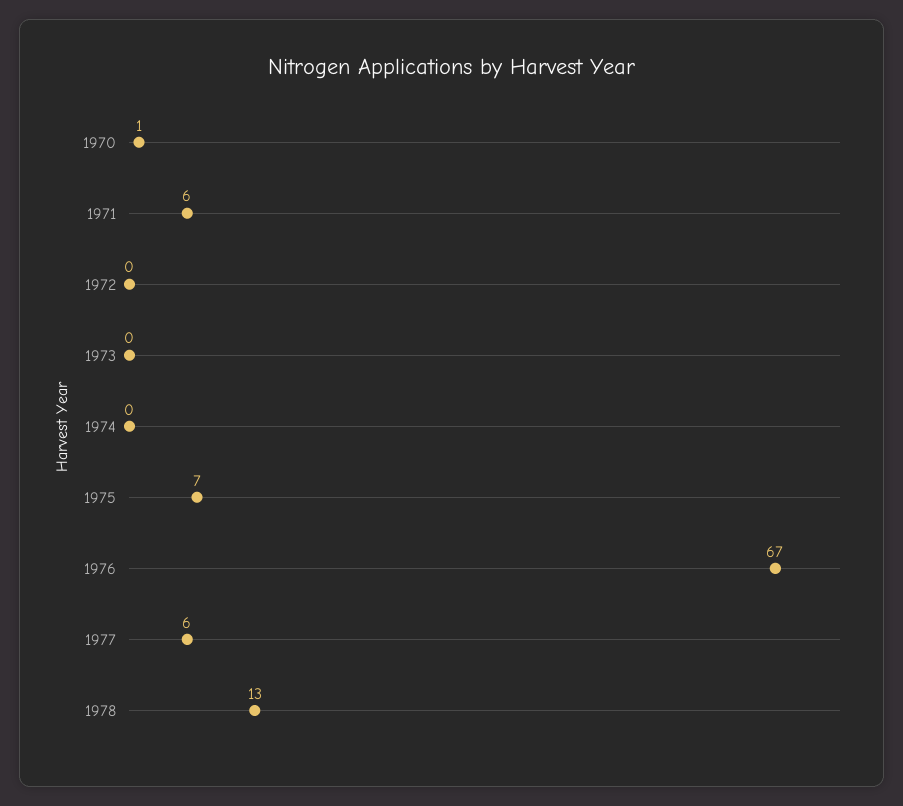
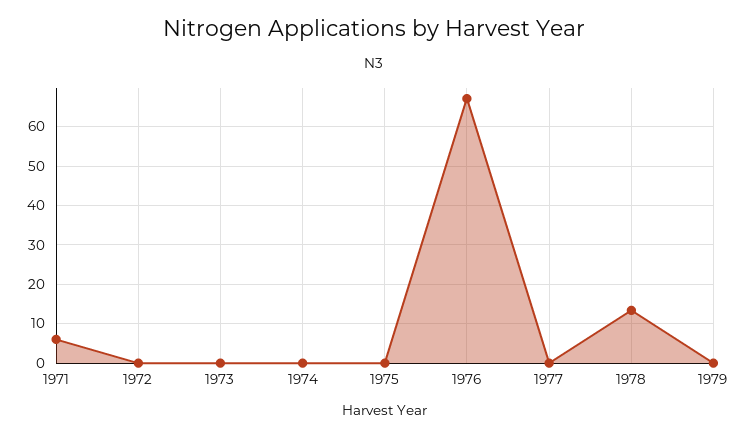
1970: 1 -> none
1975: 7 -> 0
1977: 6 -> 0
1979: none -> 0

